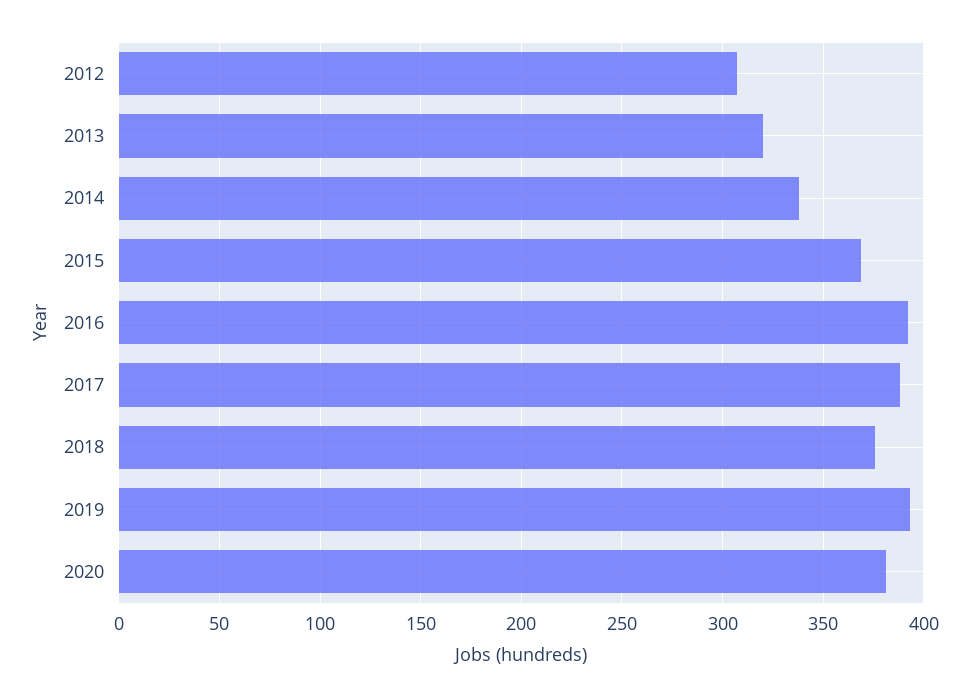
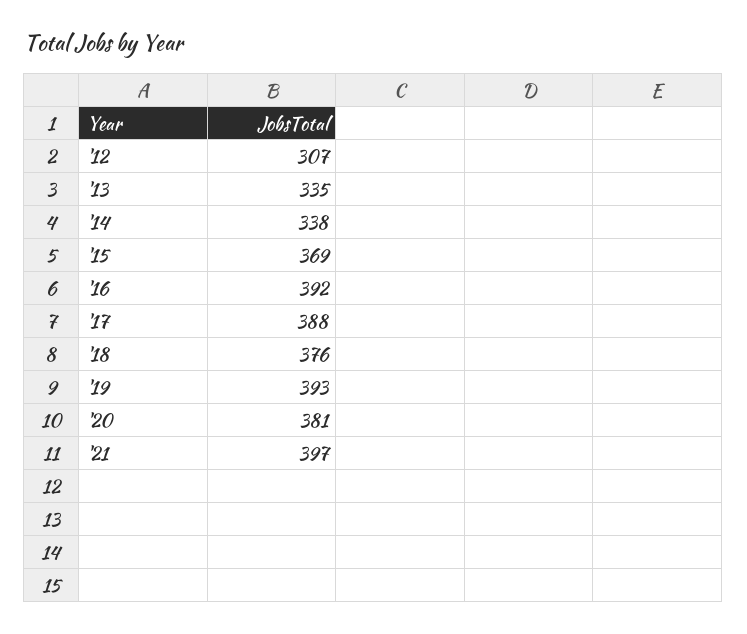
2013: 320 -> 335
'21: none -> 397

